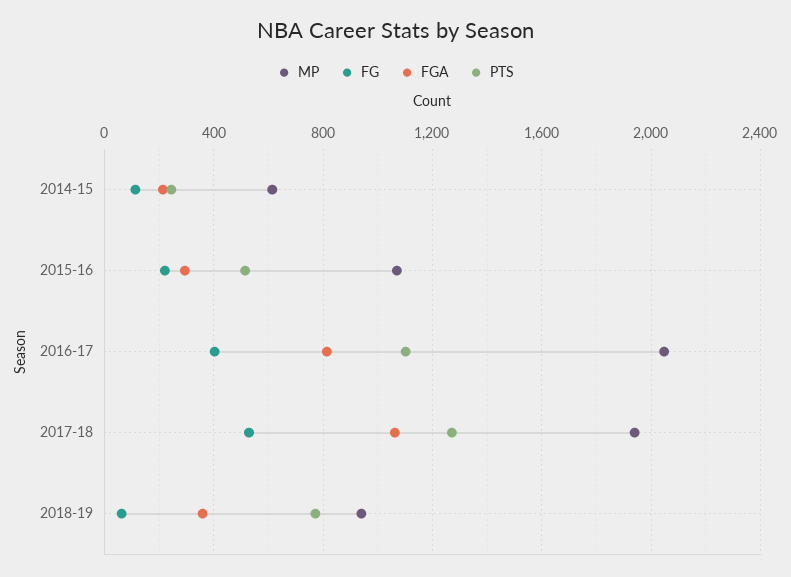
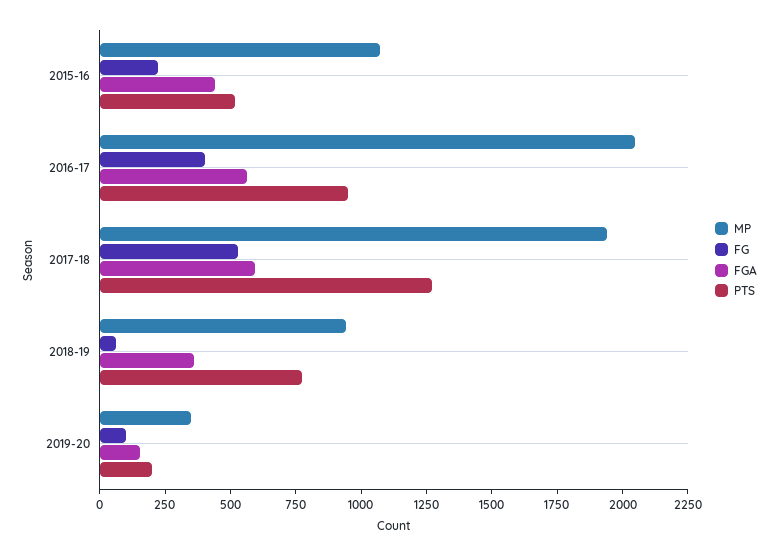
MP, 2014-15: 600 -> none
FG, 2014-15: 100 -> none
FGA, 2014-15: 200 -> none
PTS, 2014-15: 250 -> none
FGA, 2015-16: 300 -> 450
FGA, 2016-17: 800 -> 550
PTS, 2016-17: 1100 -> 950
FGA, 2017-18: 1050 -> 600
MP, 2019-20: none -> 350
FG, 2019-20: none -> 100
FGA, 2019-20: none -> 150
PTS, 2019-20: none -> 200

